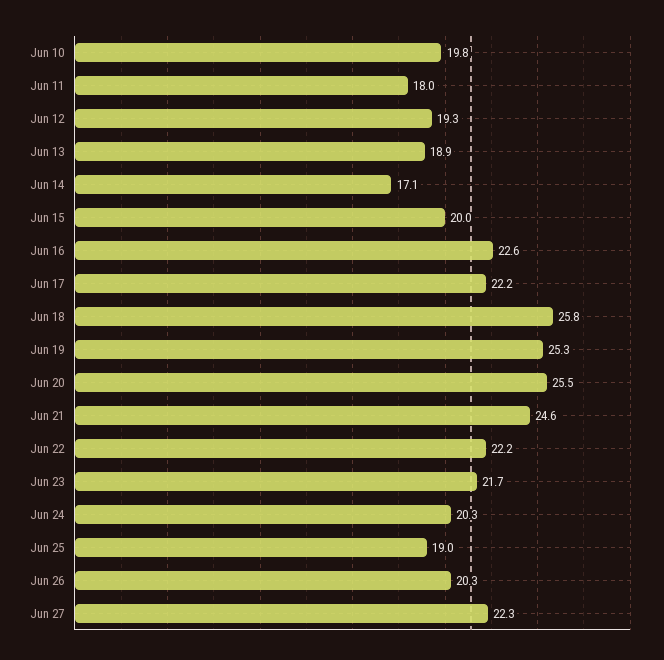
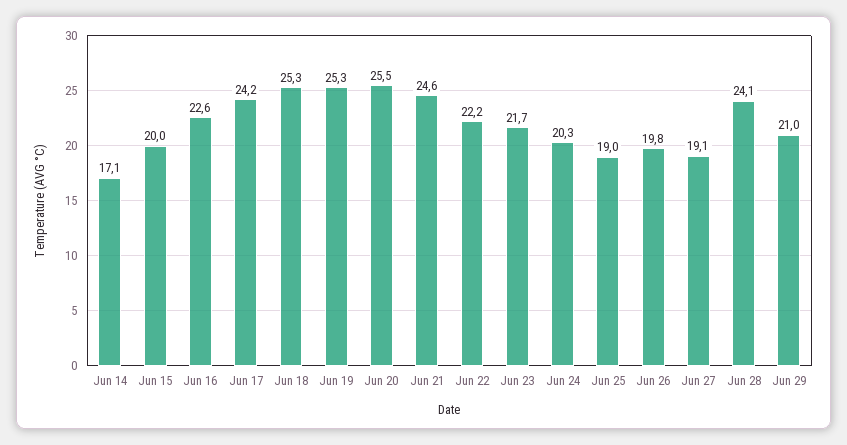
Jun 10: 19.8 -> none
Jun 11: 18 -> none
Jun 12: 19.3 -> none
Jun 13: 18.9 -> none
Jun 17: 22.2 -> 24.2
Jun 18: 25.8 -> 25.3
Jun 26: 20.3 -> 19.8
Jun 27: 22.3 -> 19.1
Jun 28: none -> 24.1
Jun 29: none -> 21

